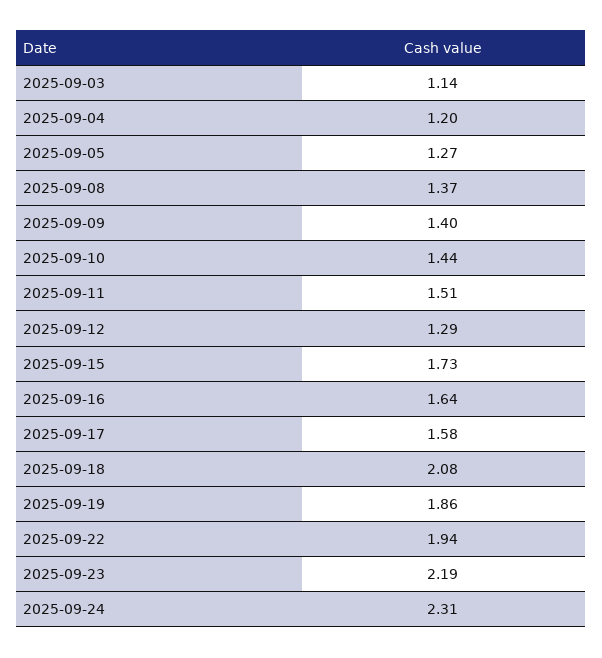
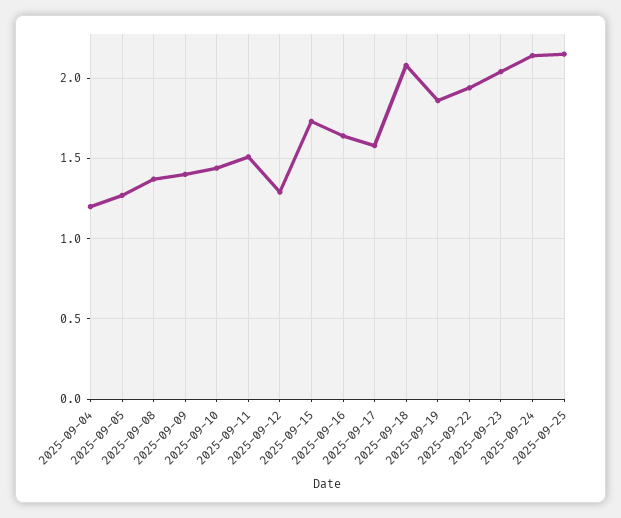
2025-09-03: 1.14 -> none
2025-09-23: 2.19 -> 2.05
2025-09-24: 2.31 -> 2.15
2025-09-25: none -> 2.15

